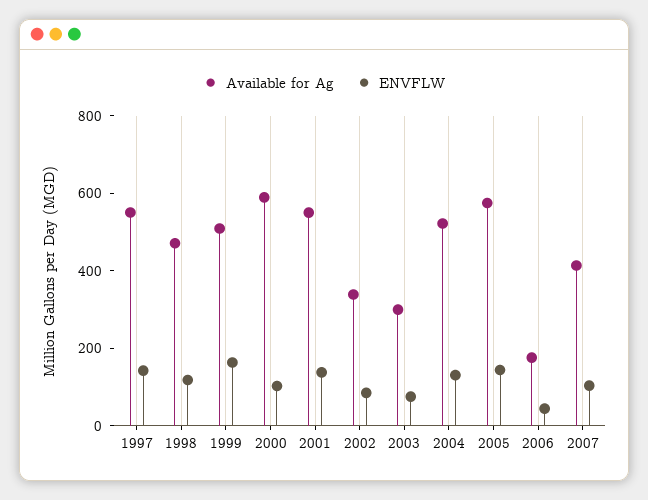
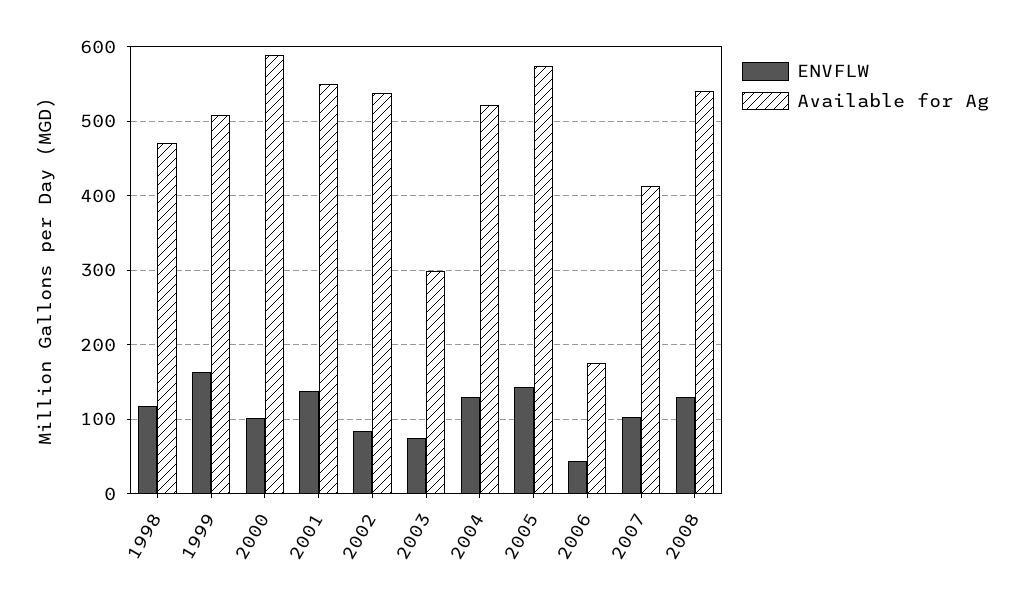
Available for Ag, 1997: 550 -> none
ENVFLW, 1997: 150 -> none
Available for Ag, 2002: 350 -> 540
ENVFLW, 2008: none -> 130
Available for Ag, 2008: none -> 540

